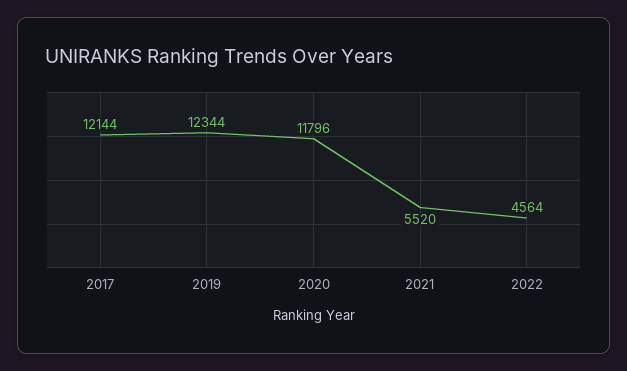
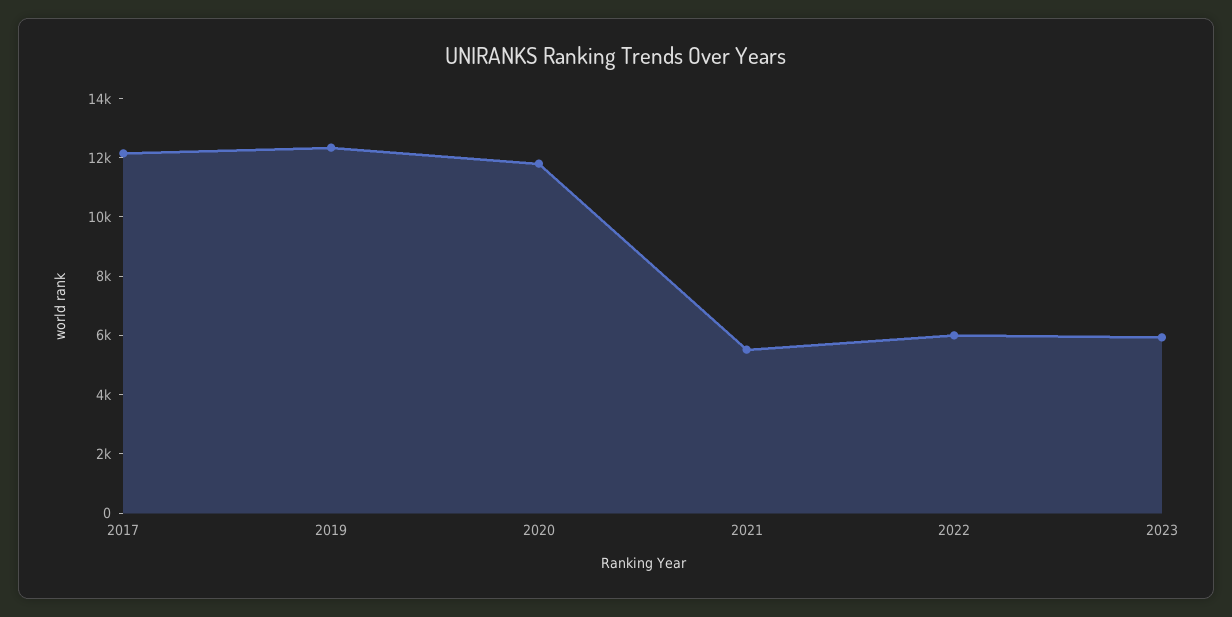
2022: 4564 -> 6000
2023: none -> 6000

